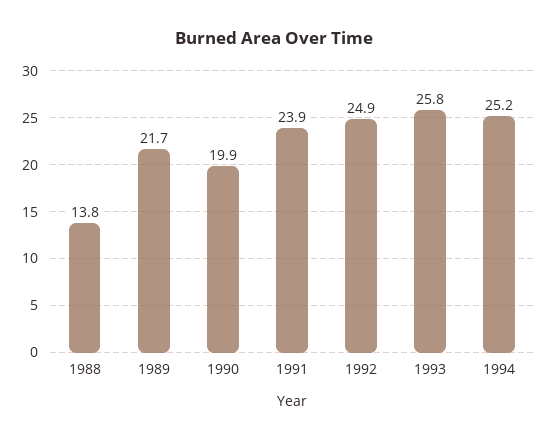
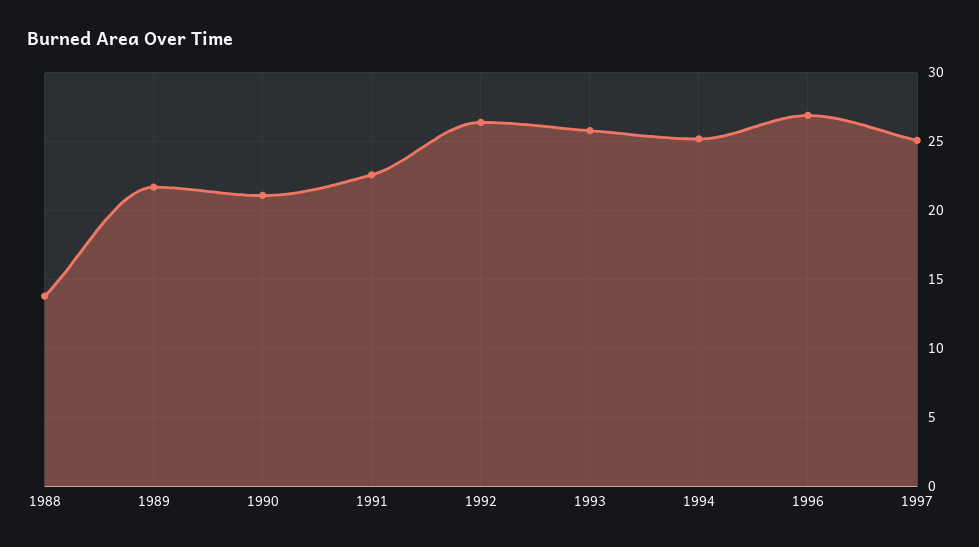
1990: 19.9 -> 21
1991: 23.9 -> 22.5
1992: 24.9 -> 26.5
1996: none -> 27
1997: none -> 25

